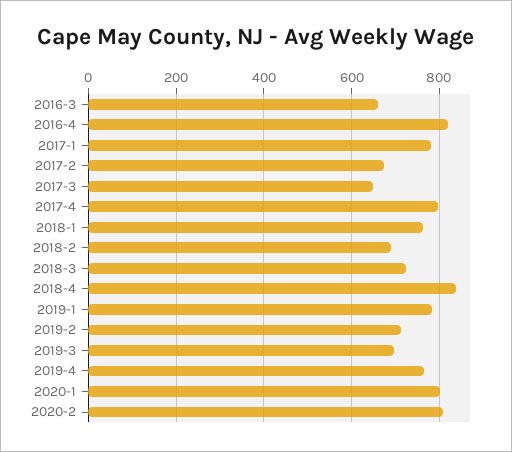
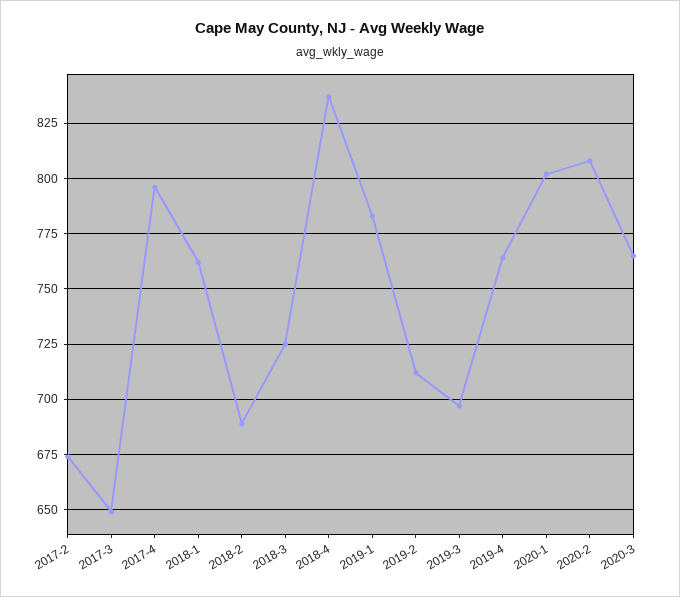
2016-3: 660 -> none
2016-4: 820 -> none
2017-1: 780 -> none
2020-3: none -> 765

